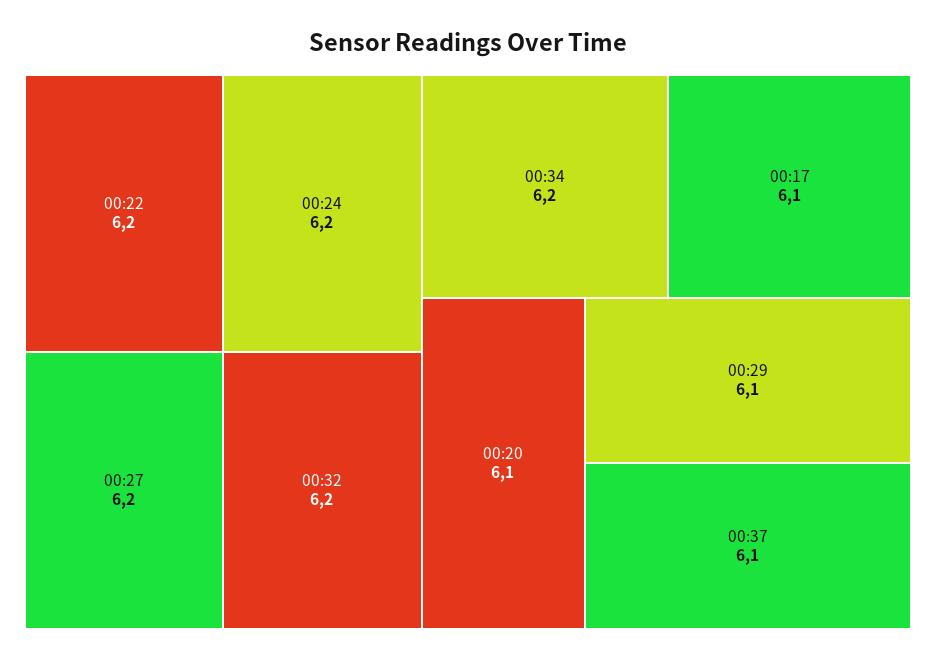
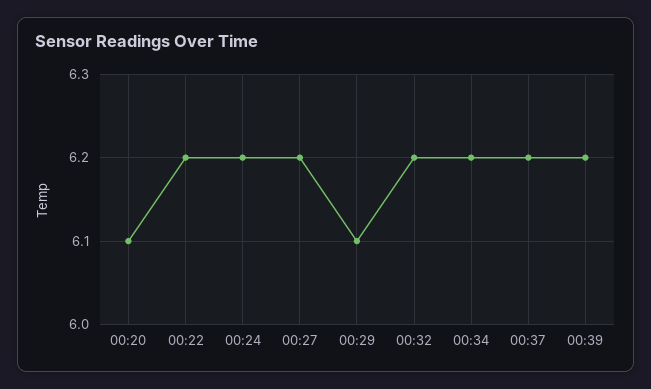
00:17: 6.1 -> none
00:37: 6.1 -> 6.2
00:39: none -> 6.2

